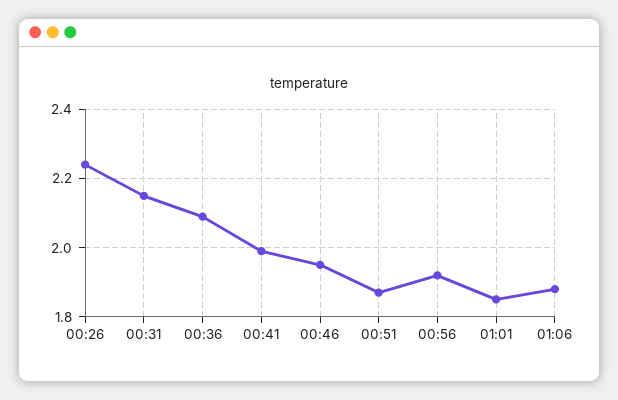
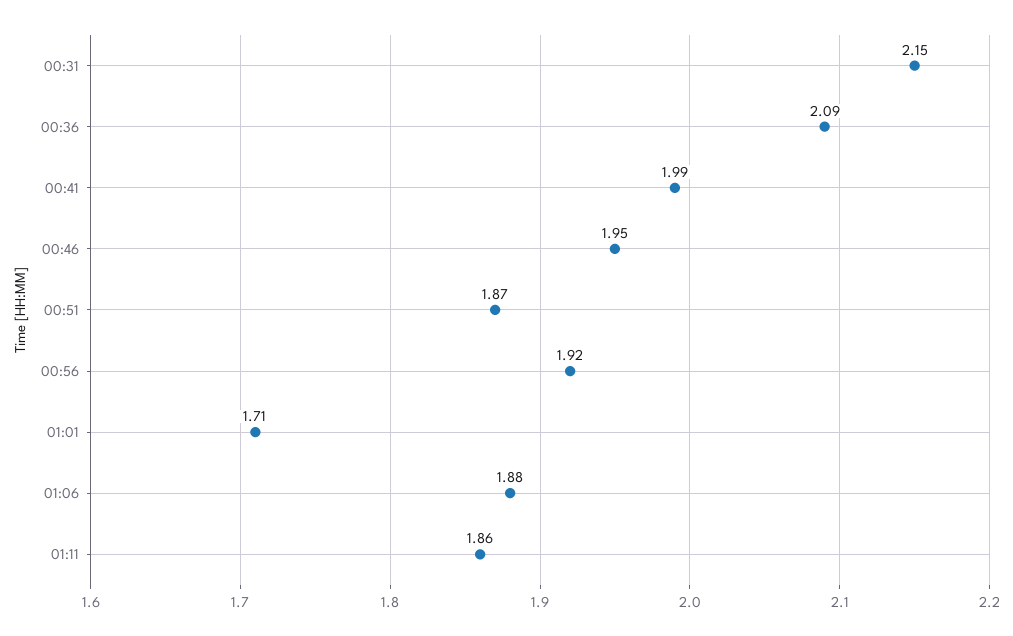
00:26: 2.25 -> none
01:01: 1.85 -> 1.71
01:11: none -> 1.86

